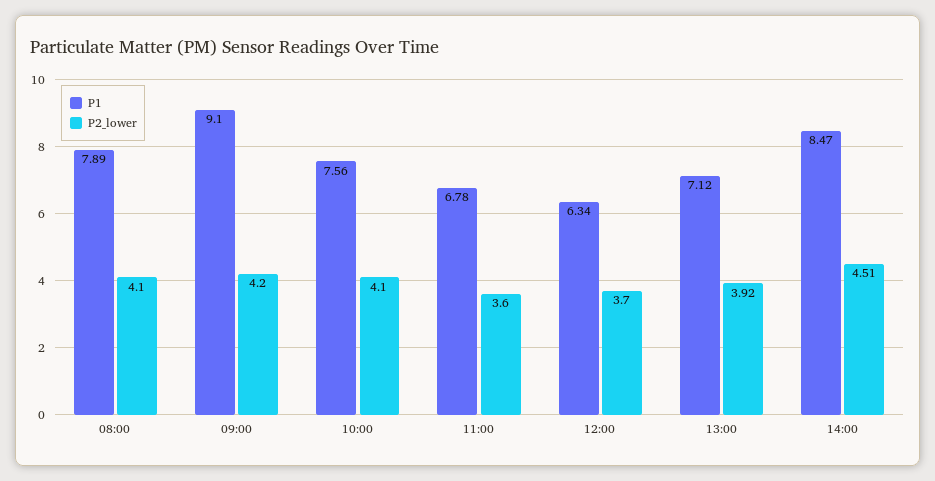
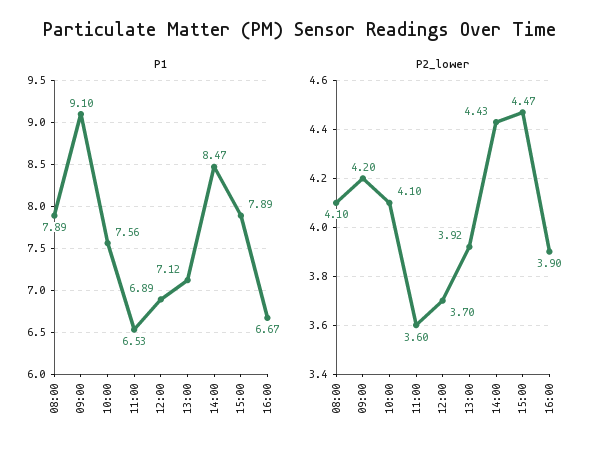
P1, 11:00: 6.78 -> 6.53
P1, 12:00: 6.34 -> 6.89
P2_lower, 14:00: 4.51 -> 4.43
P1, 15:00: none -> 7.89
P1, 16:00: none -> 6.67
P2_lower, 15:00: none -> 4.47
P2_lower, 16:00: none -> 3.9

